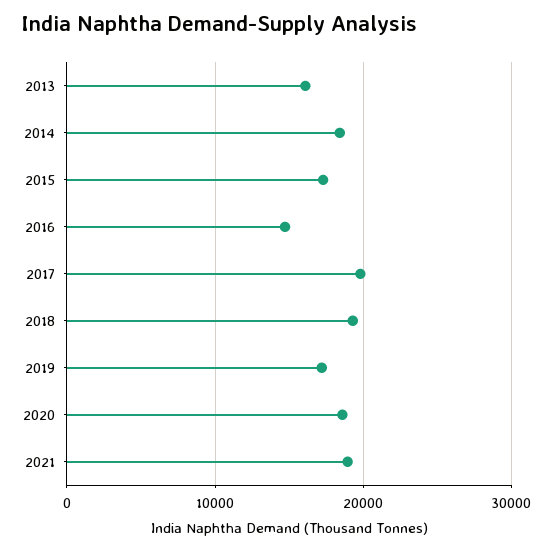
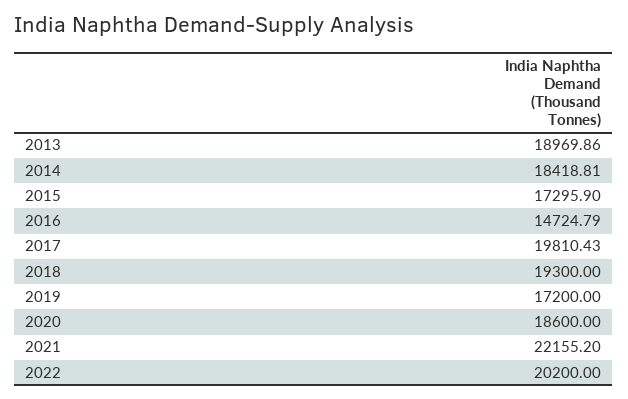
2013: 16000 -> 18969.86
2021: 19000 -> 22155.2
2022: none -> 20200

